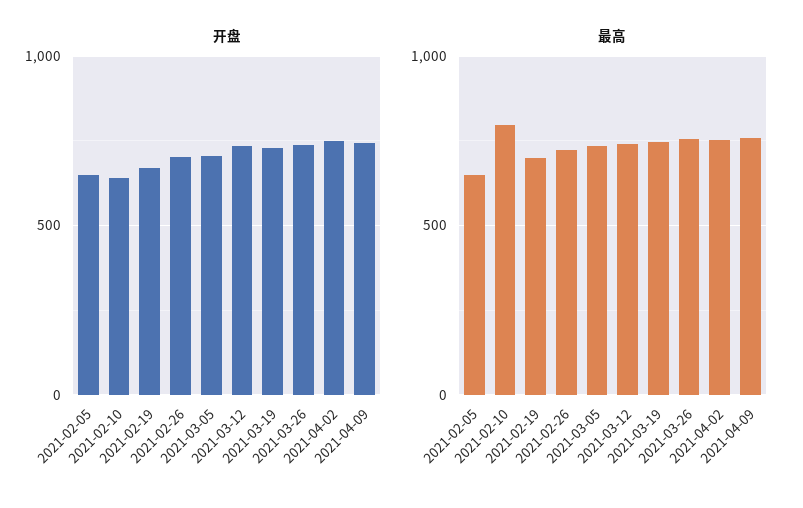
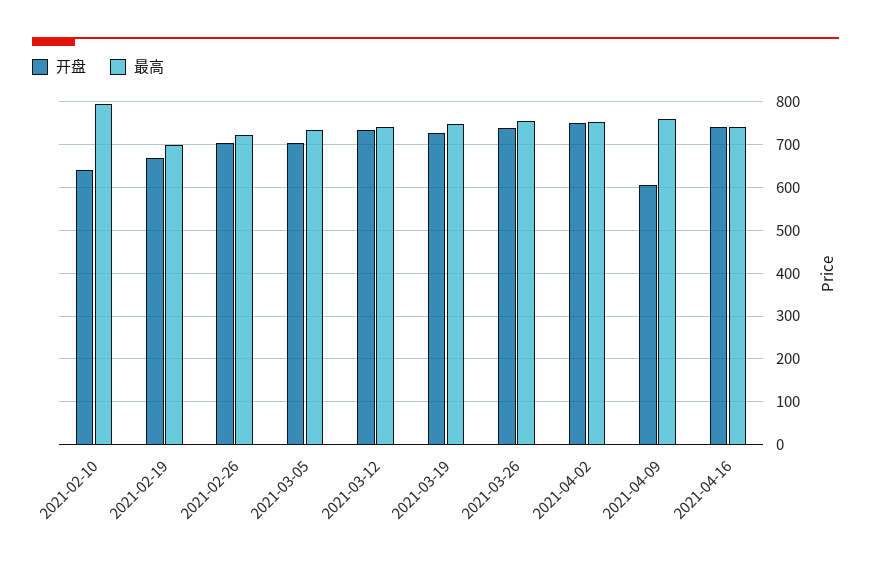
开盘, 2021-02-05: 650 -> none
开盘, 2021-04-09: 750 -> 600
最高, 2021-02-05: 650 -> none
开盘, 2021-04-16: none -> 740
最高, 2021-04-16: none -> 740

